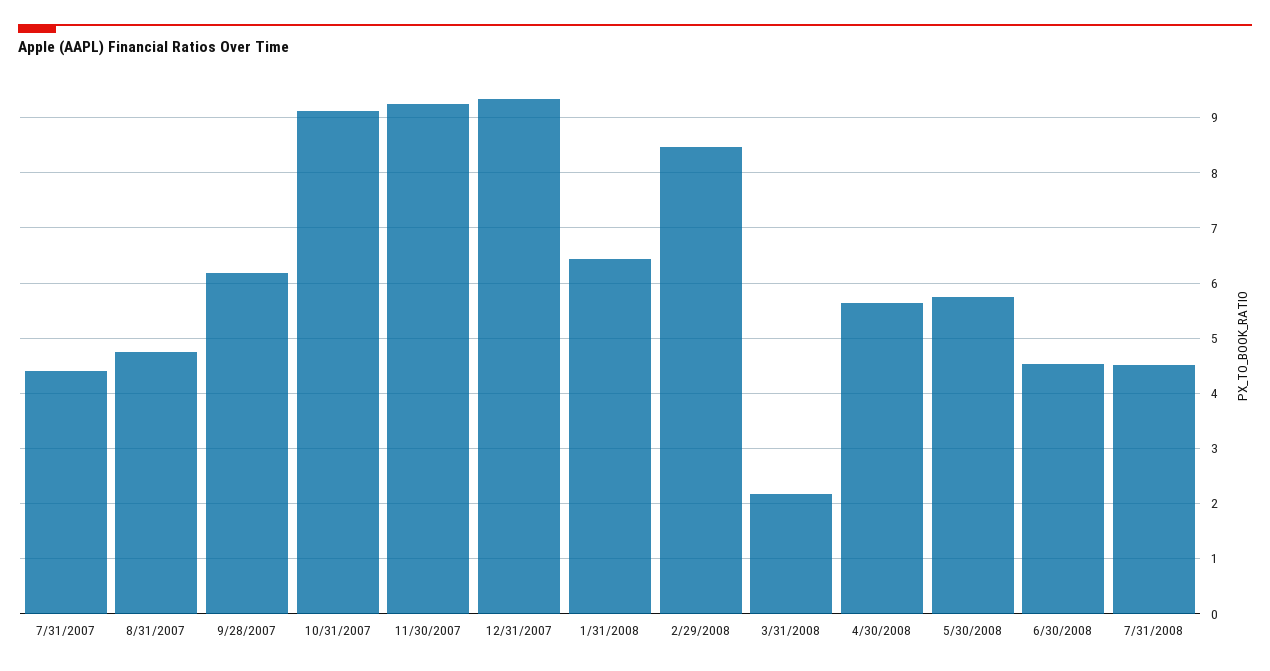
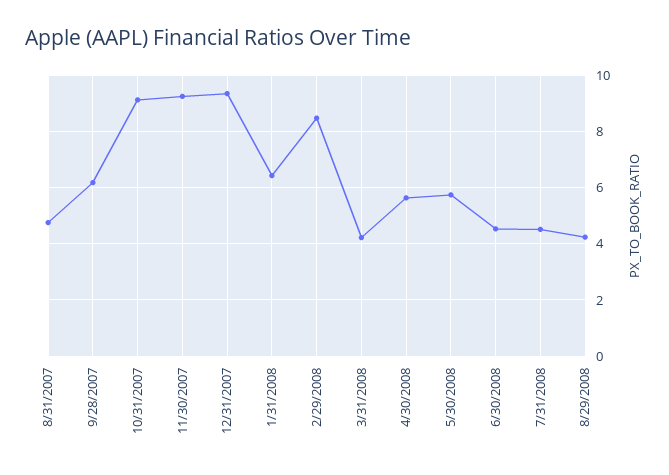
7/31/2007: 4.4 -> none
3/31/2008: 2.2 -> 4.25
8/29/2008: none -> 4.25

